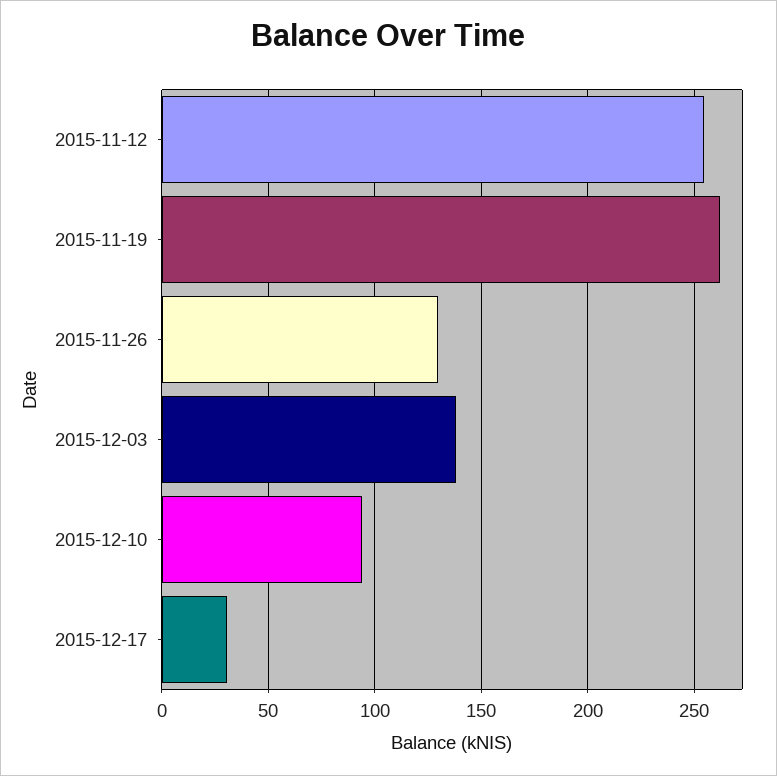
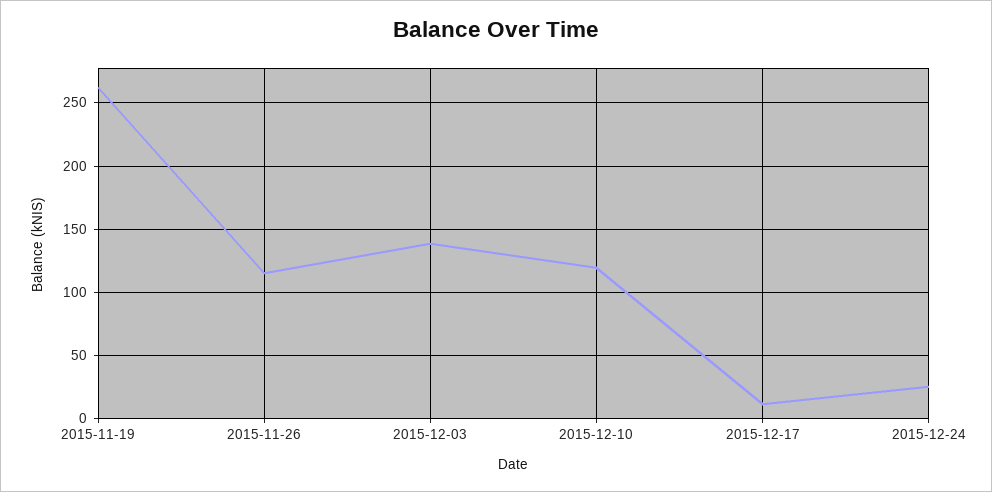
2015-11-12: 255 -> none
2015-11-26: 130 -> 115
2015-12-10: 95 -> 120
2015-12-17: 30 -> 10
2015-12-24: none -> 25

